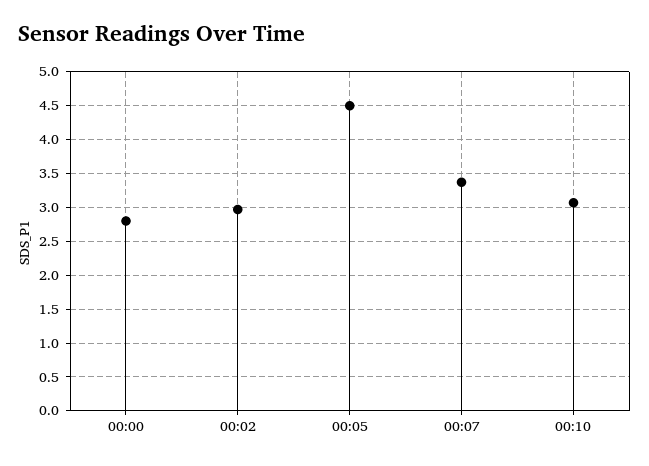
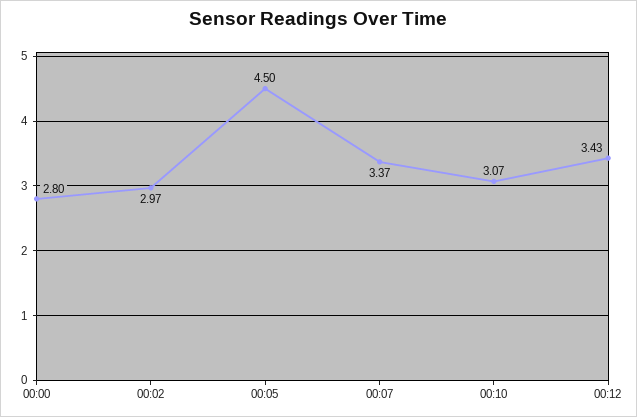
00:12: none -> 3.43

